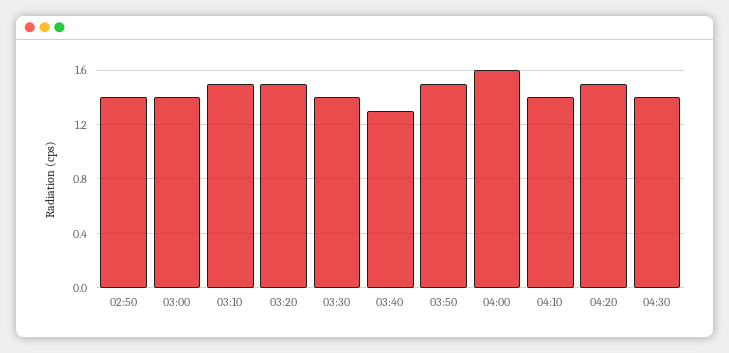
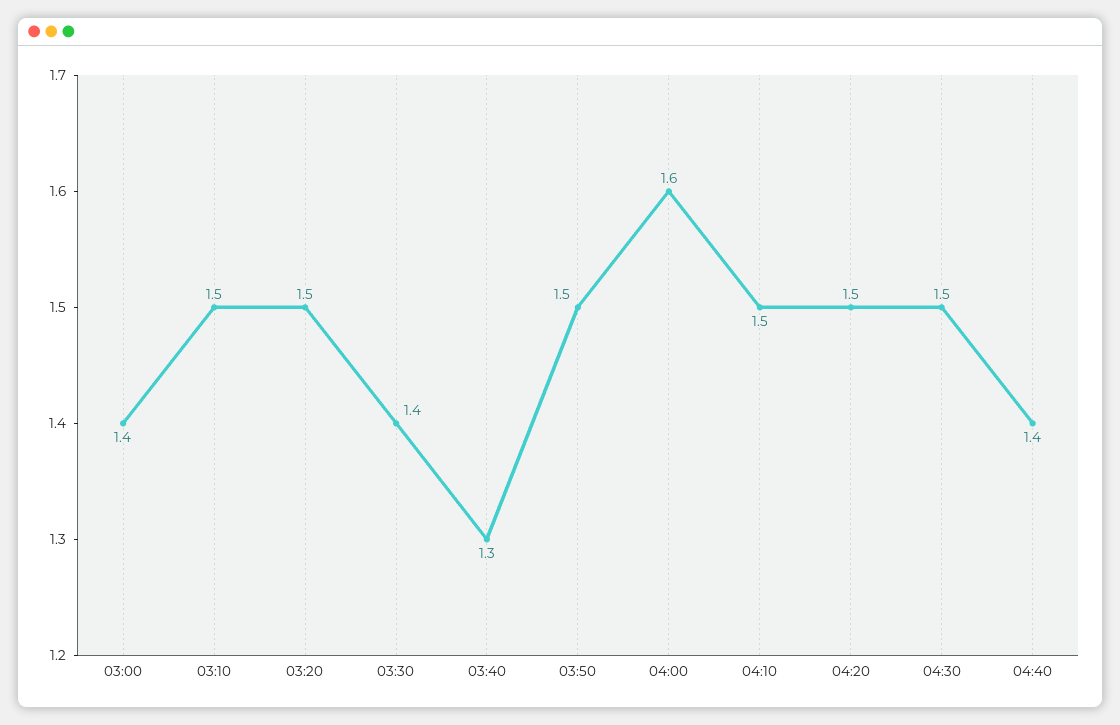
02:50: 1.4 -> none
04:10: 1.4 -> 1.5
04:30: 1.4 -> 1.5
04:40: none -> 1.4

